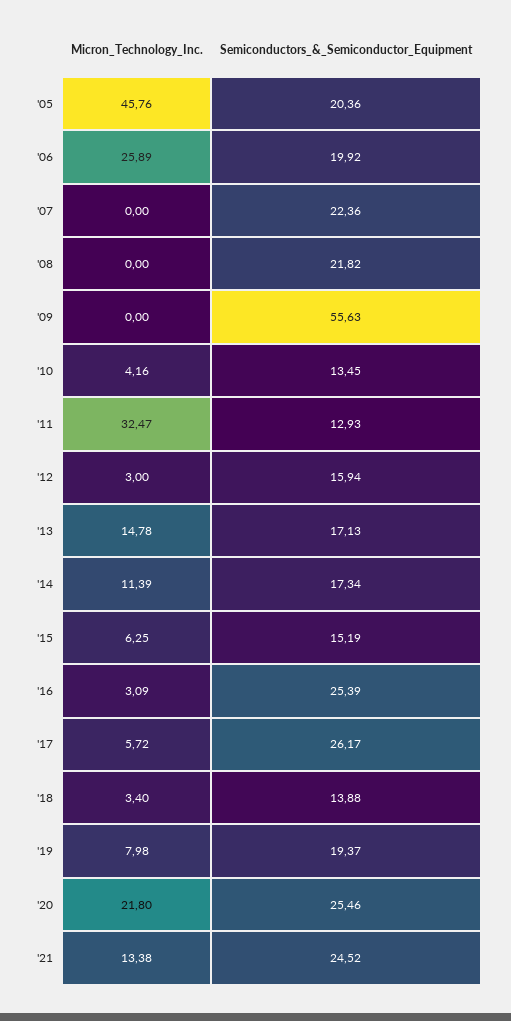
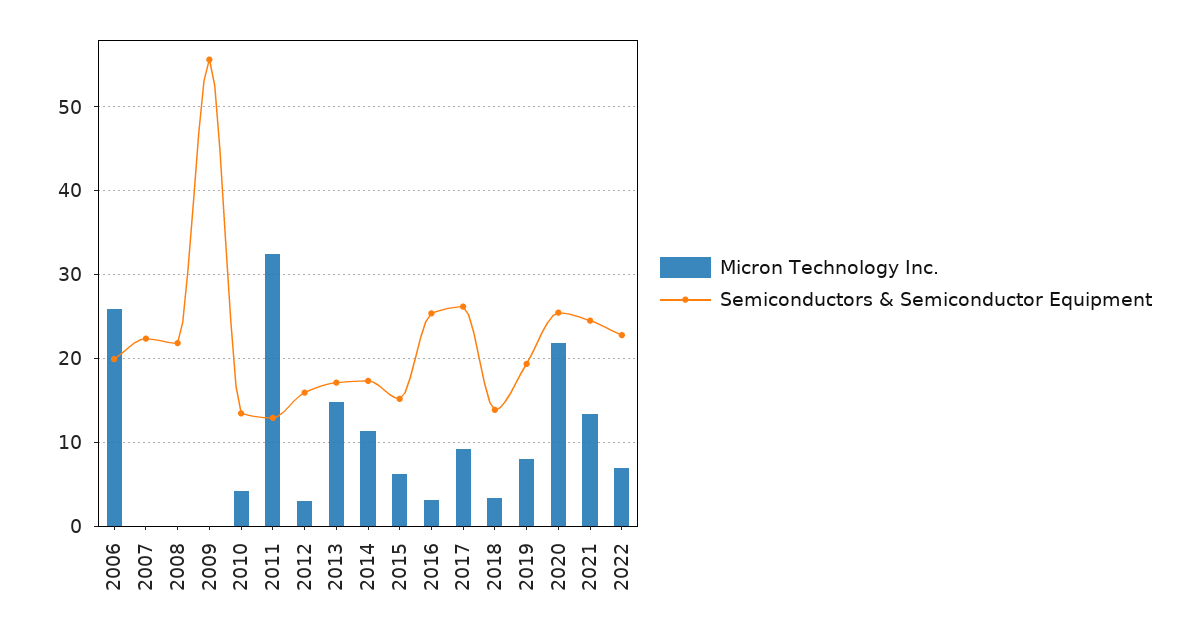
Micron_Technology_Inc., '05: 45.76 -> none
Semiconductors_&_Semiconductor_Equipment, '05: 20.36 -> none
Micron_Technology_Inc., '17: 5.72 -> 9
Micron_Technology_Inc., 2022: none -> 7
Semiconductors_&_Semiconductor_Equipment, 2022: none -> 23

